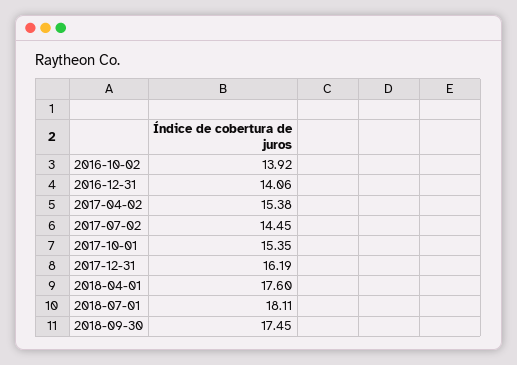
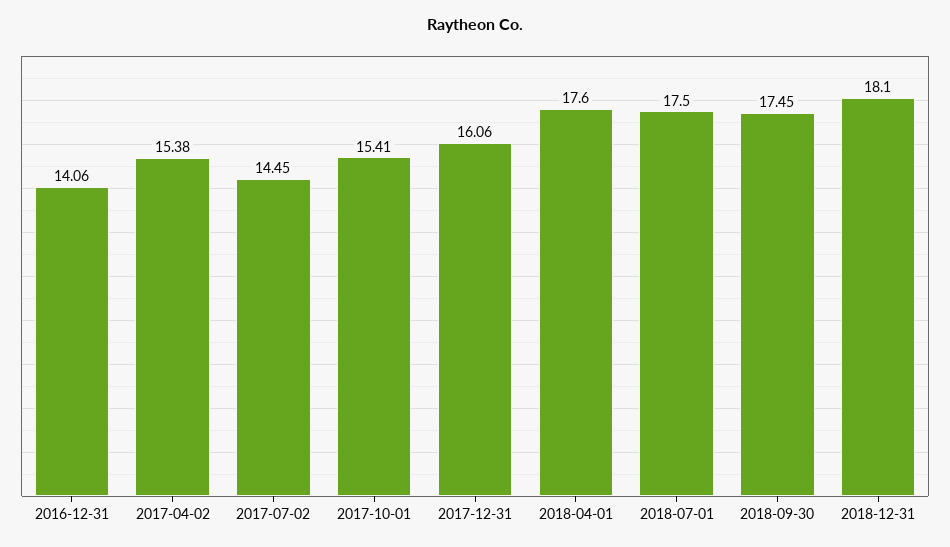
2016-10-02: 13.92 -> none
2017-10-01: 15.35 -> 15.41
2017-12-31: 16.19 -> 16.06
2018-07-01: 18.11 -> 17.5
2018-12-31: none -> 18.1

